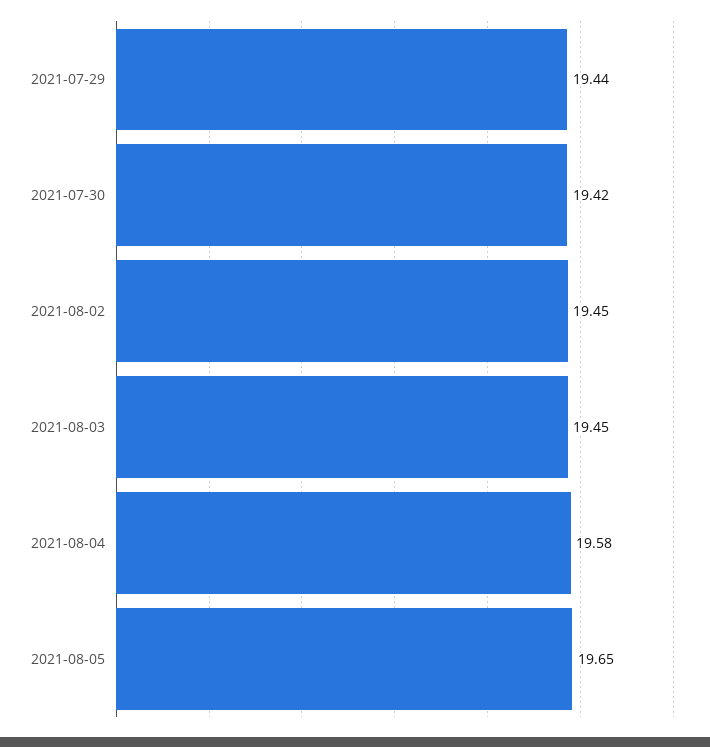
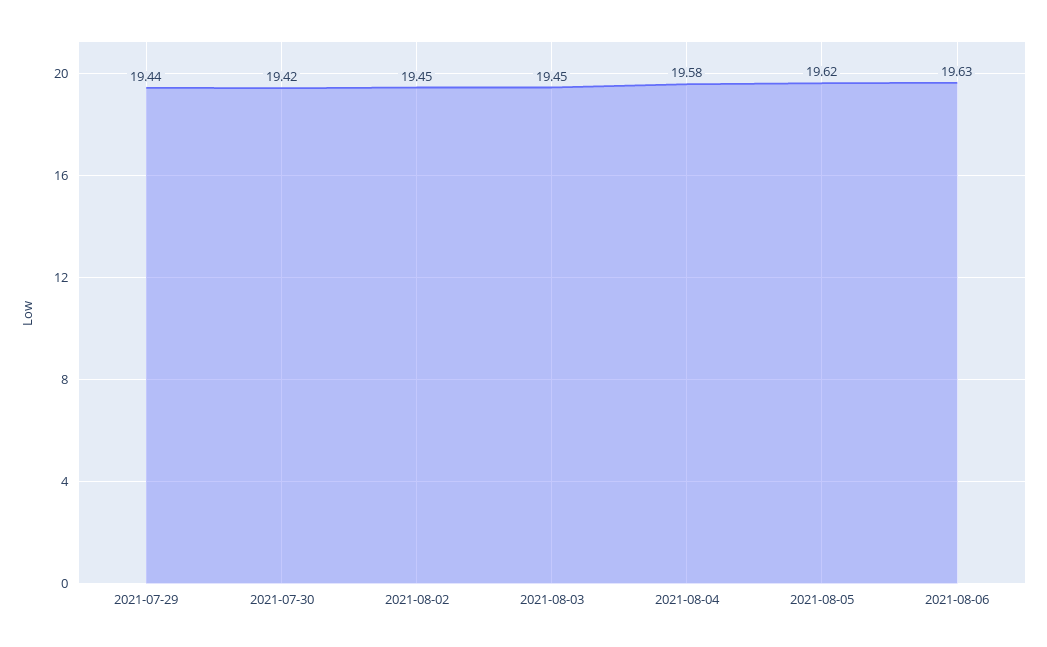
2021-08-05: 19.65 -> 19.62
2021-08-06: none -> 19.63

